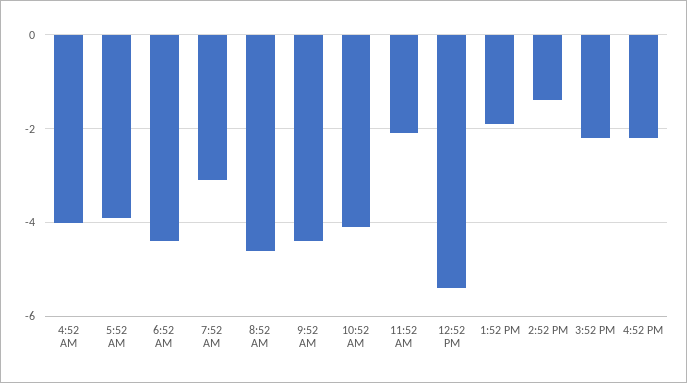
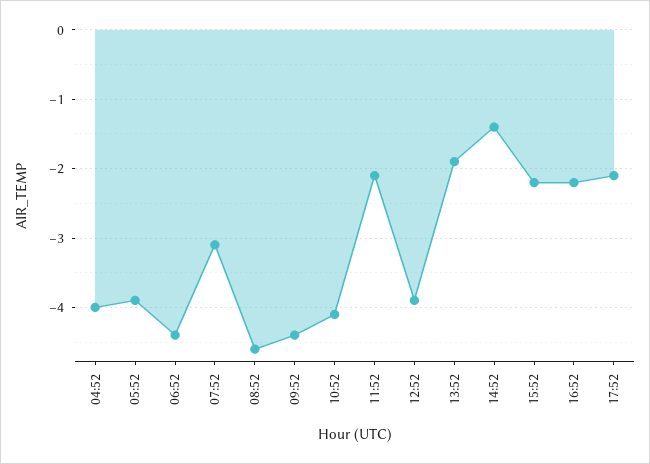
12:52 PM: -5.5 -> -3.9
17:52: none -> -2.1

